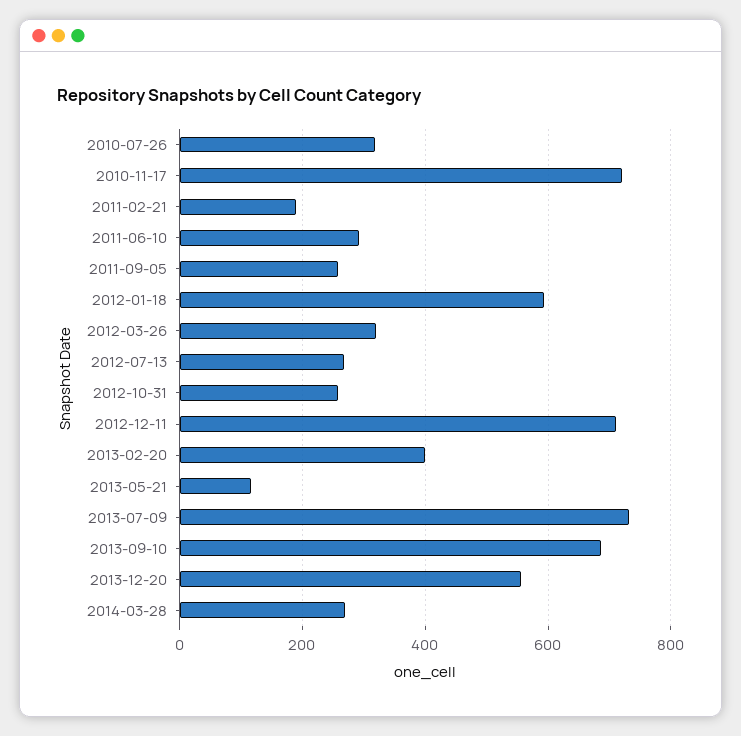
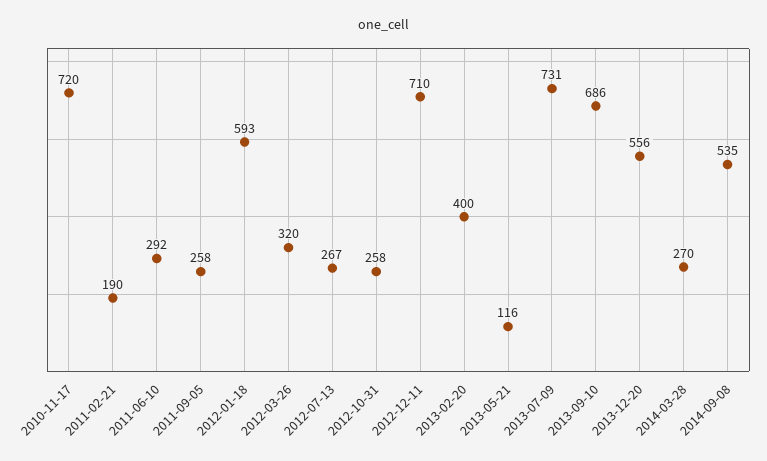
2010-07-26: 320 -> none
2014-09-08: none -> 535

